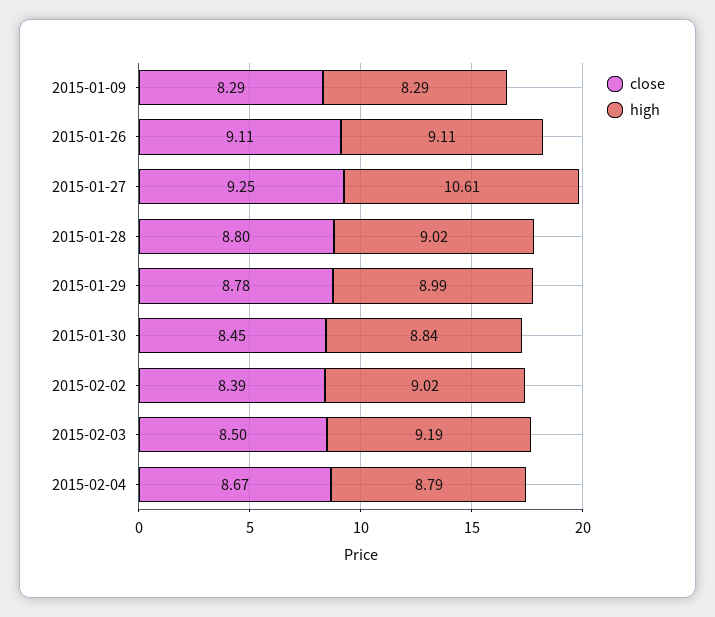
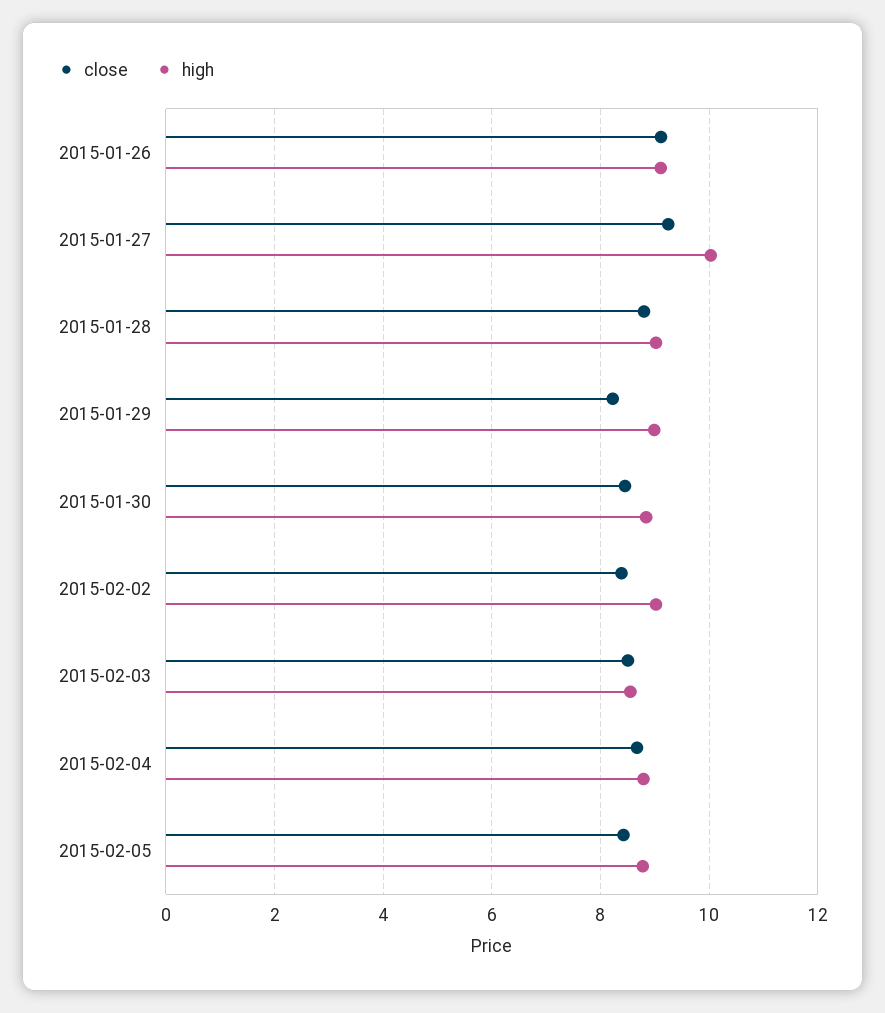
close, 2015-01-09: 8.29 -> none
high, 2015-01-09: 8.29 -> none
high, 2015-01-27: 10.61 -> 10
close, 2015-01-29: 8.78 -> 8.2
high, 2015-02-03: 9.19 -> 8.6
close, 2015-02-05: none -> 8.4
high, 2015-02-05: none -> 8.8

